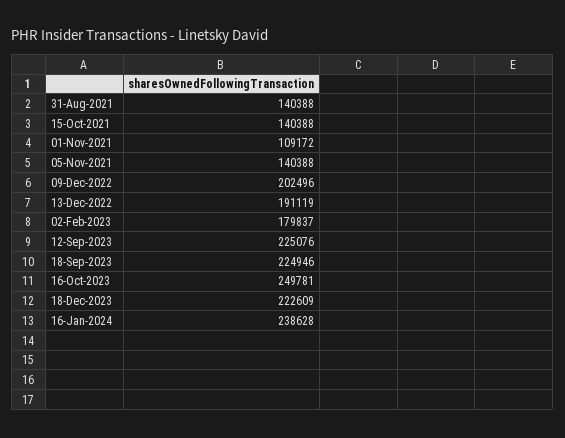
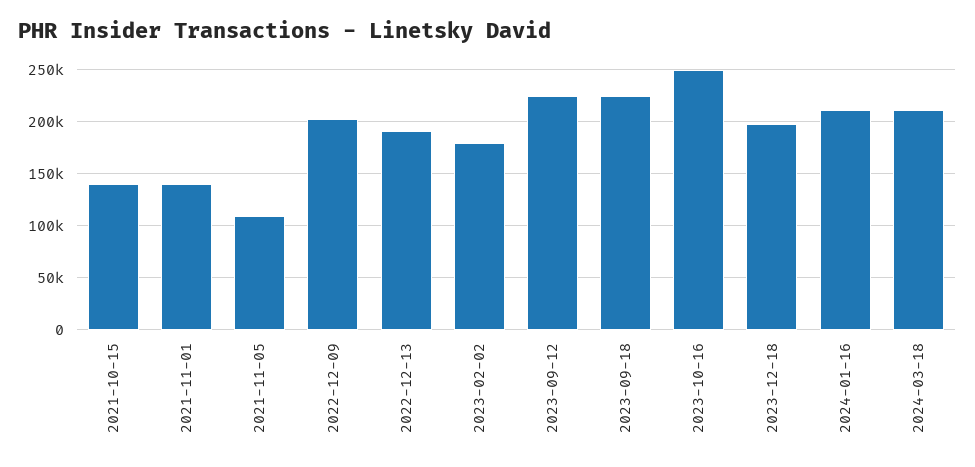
31-Aug-2021: 140388 -> none
01-Nov-2021: 109172 -> 140000
05-Nov-2021: 140388 -> 110000
18-Dec-2023: 222609 -> 200000
16-Jan-2024: 238628 -> 210000
2024-03-18: none -> 210000

